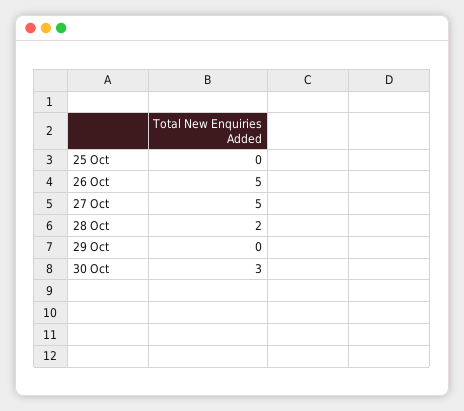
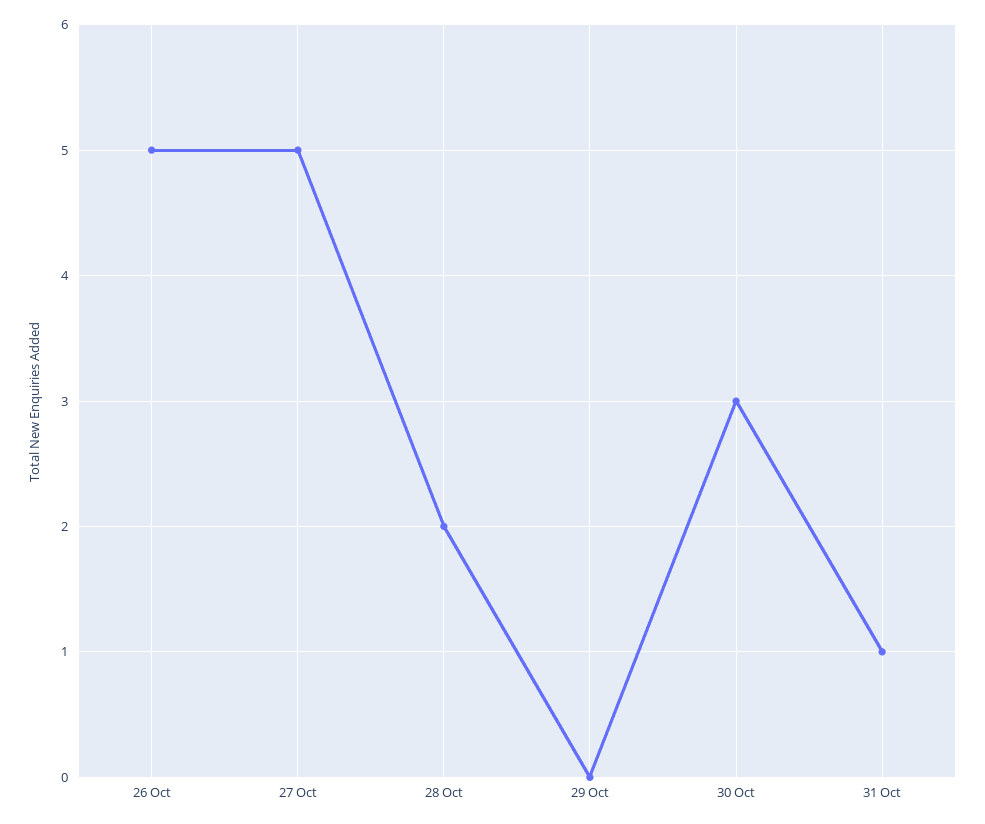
25 Oct: 0 -> none
31 Oct: none -> 1

